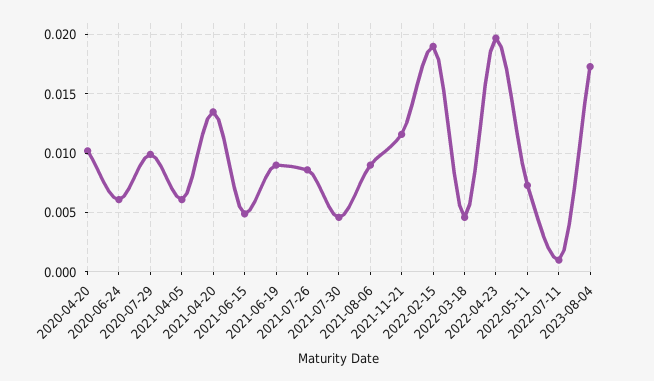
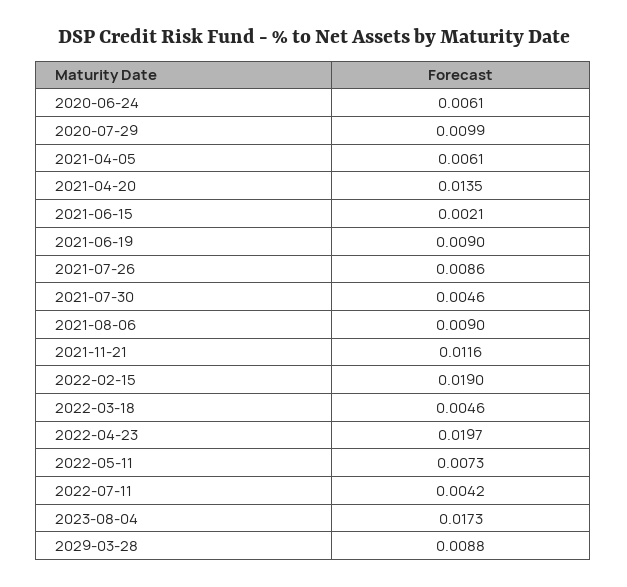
2020-04-20: 0.01 -> none
2021-06-15: 0.005 -> 0.0021
2022-07-11: 0.001 -> 0.0042
2029-03-28: none -> 0.0088

